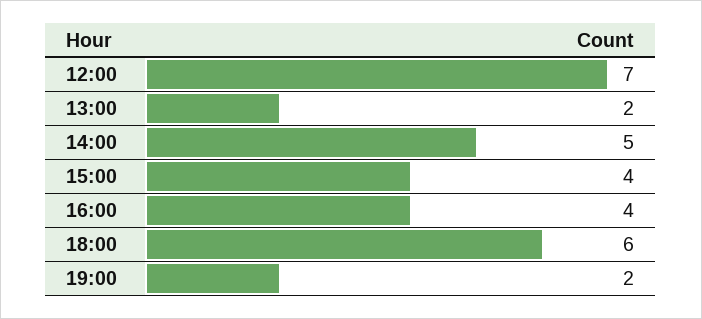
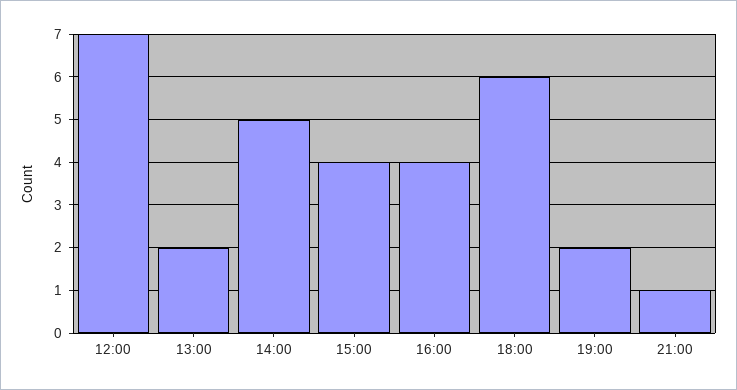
21:00: none -> 1

